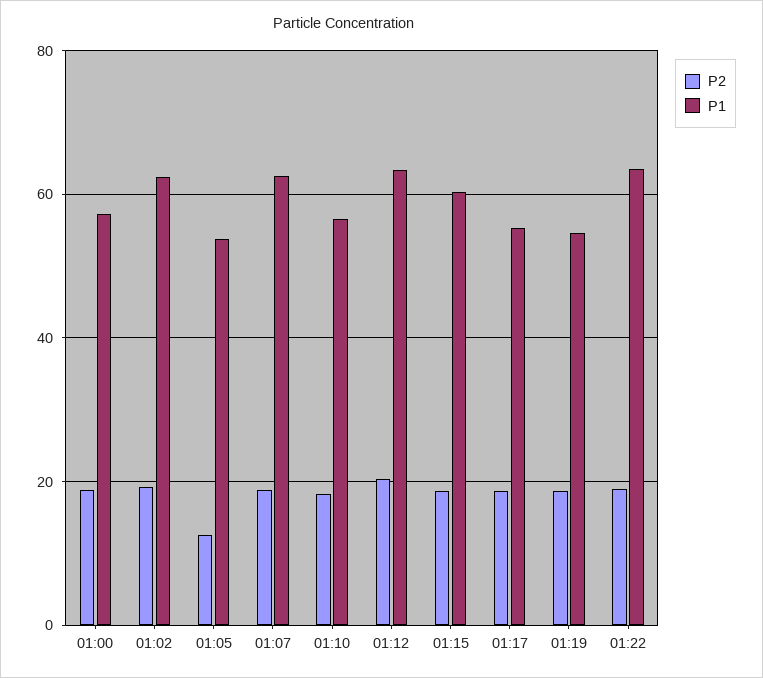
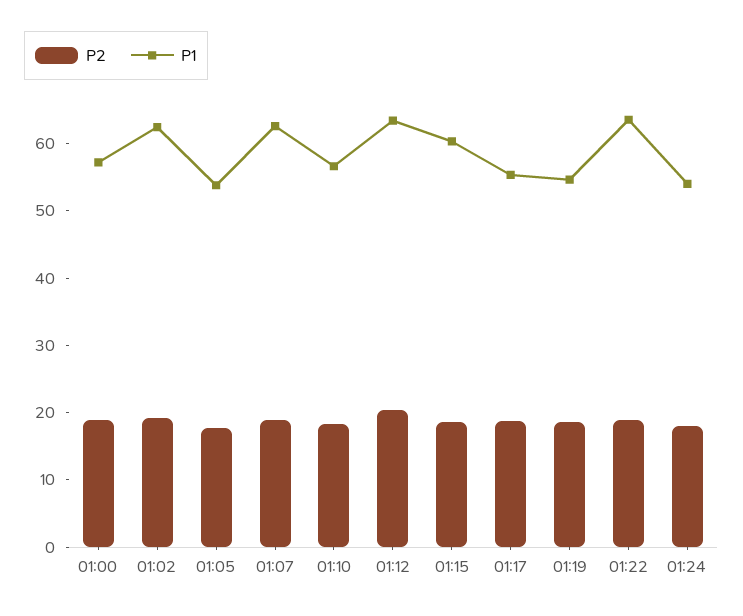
P2, 01:05: 12 -> 18
P2, 01:24: none -> 18
P1, 01:24: none -> 54

